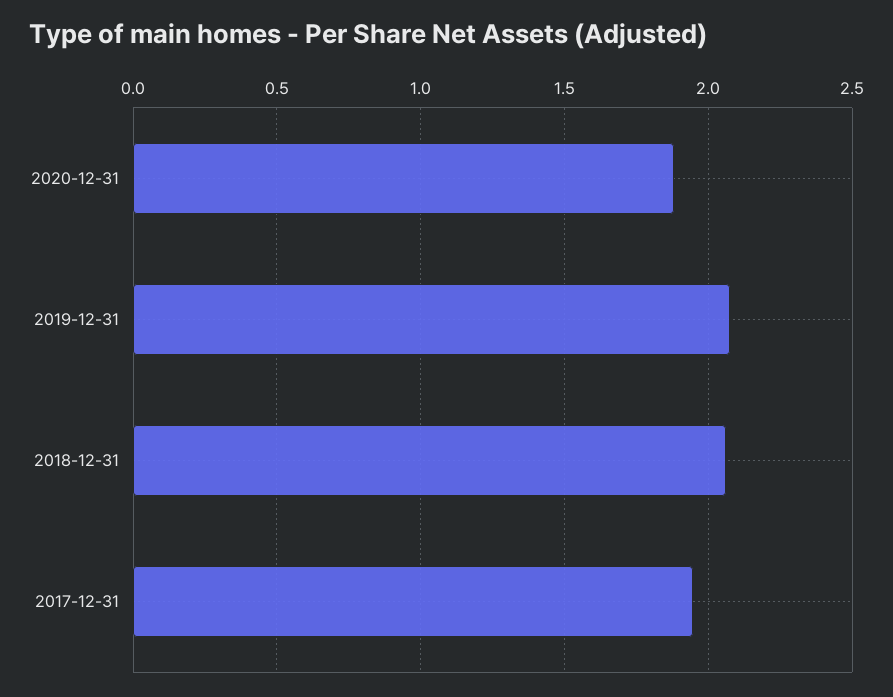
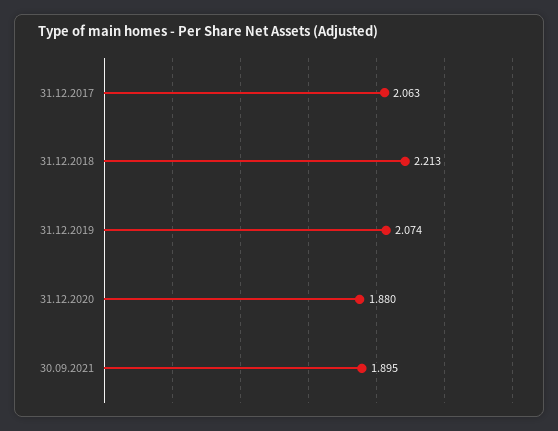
2018-12-31: 2.05 -> 2.213
2017-12-31: 1.95 -> 2.063
30.09.2021: none -> 1.895

